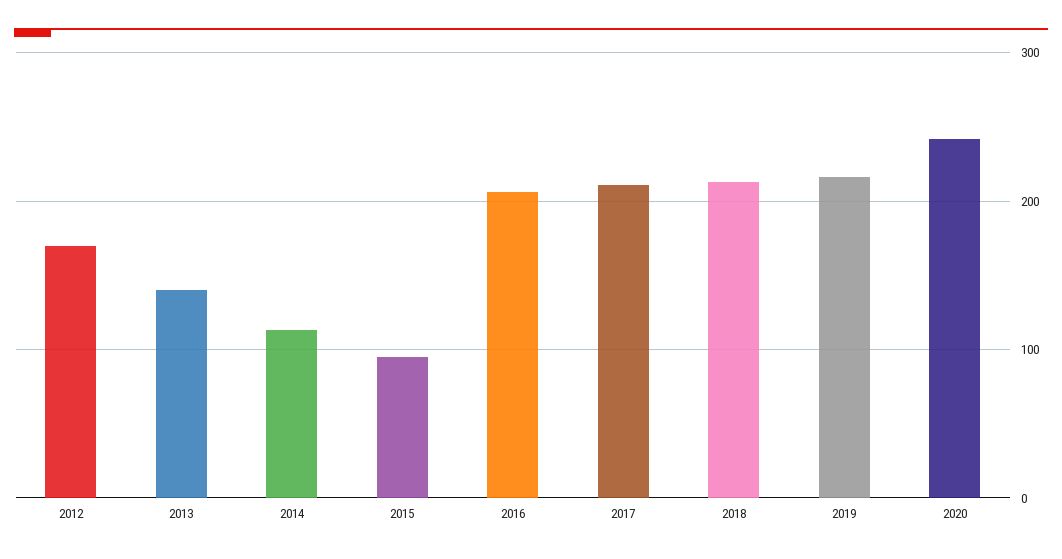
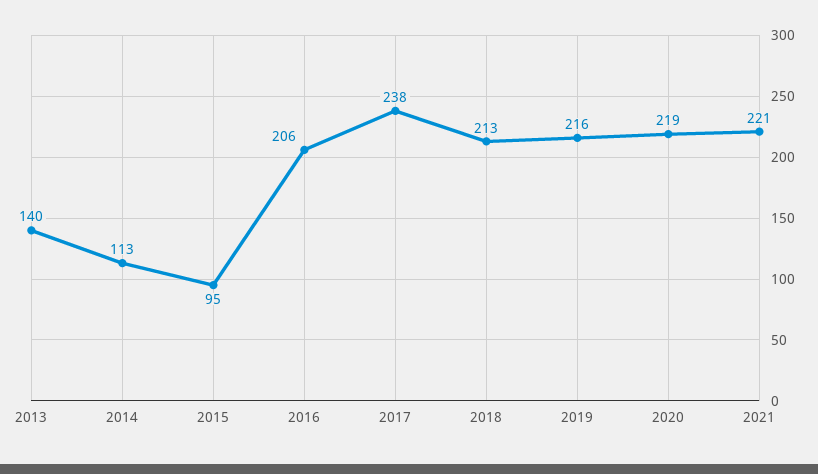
2012: 170 -> none
2017: 210 -> 238
2020: 240 -> 219
2021: none -> 221

